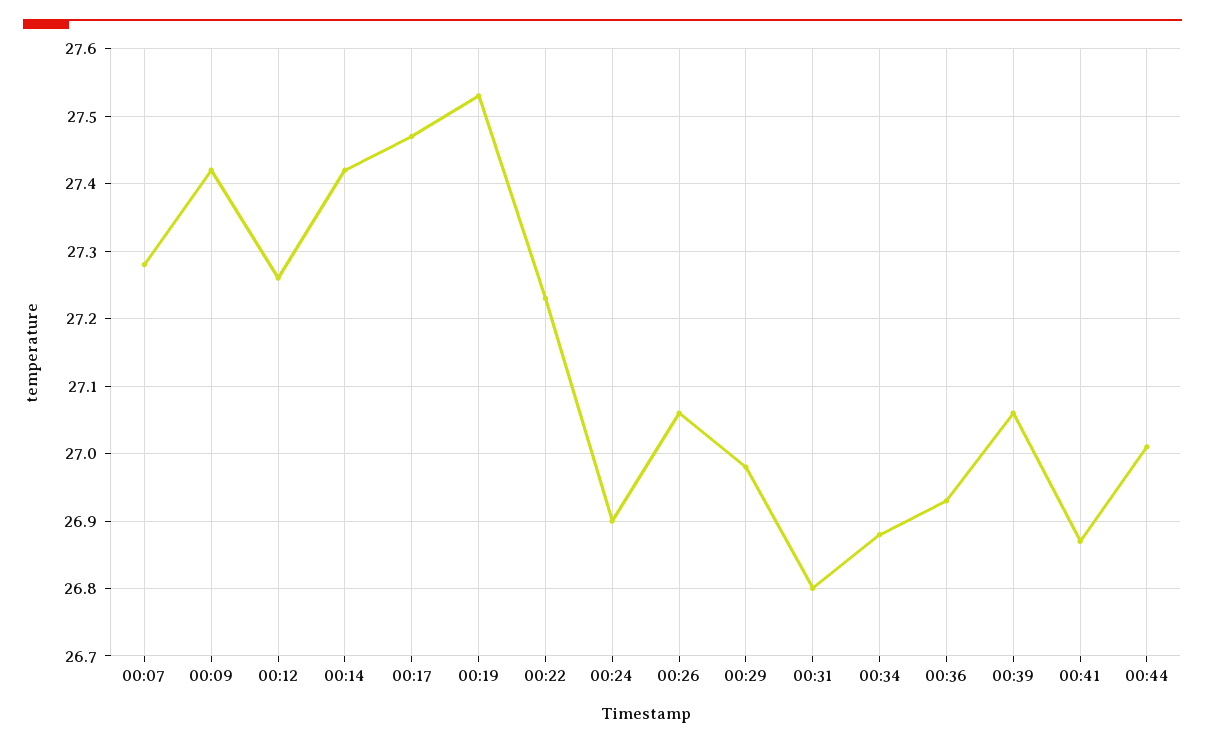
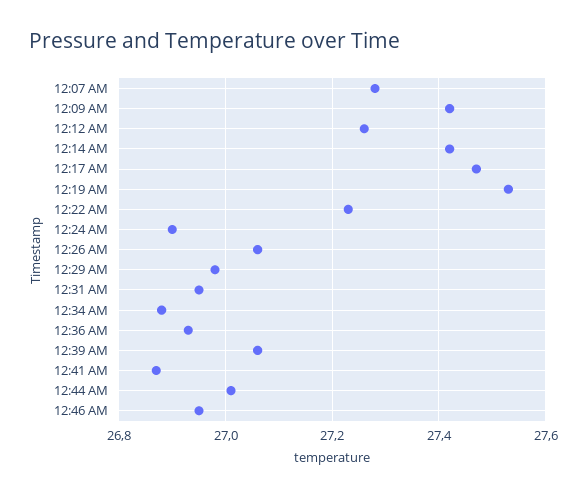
00:31: 26.8 -> 26.95
12:46 AM: none -> 26.95

